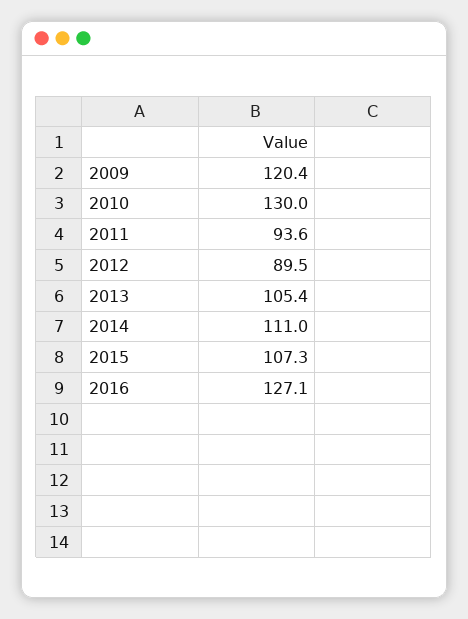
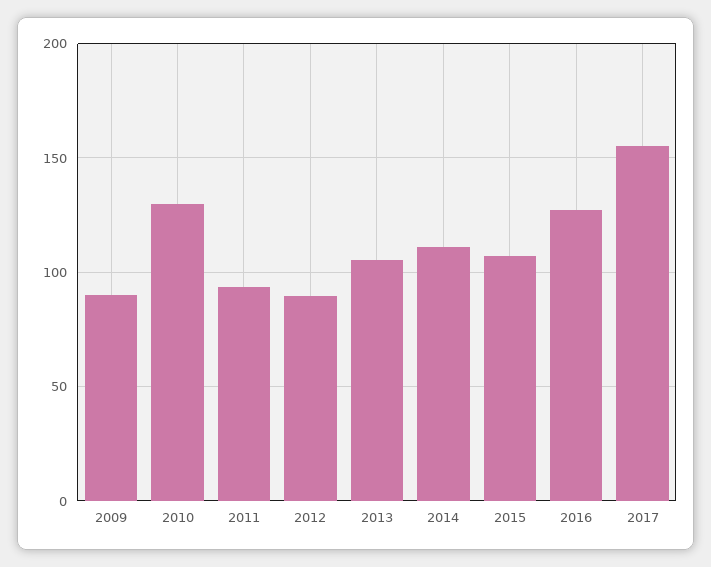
2009: 120.4 -> 90
2017: none -> 155

